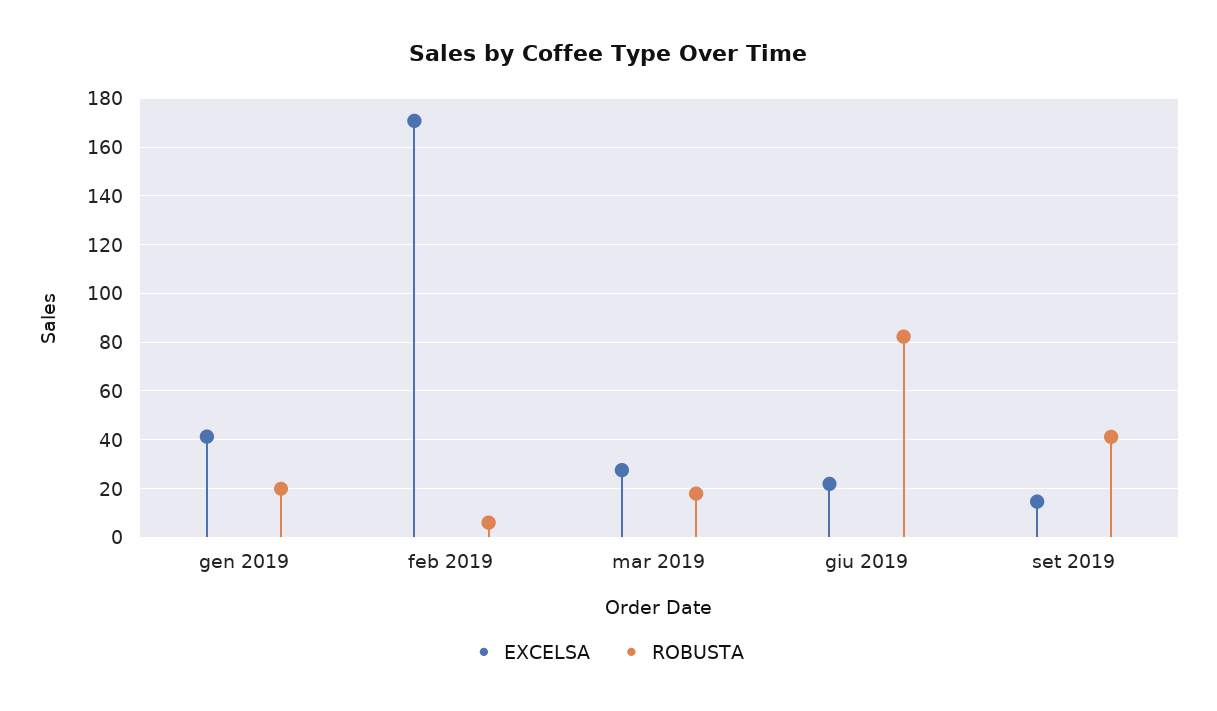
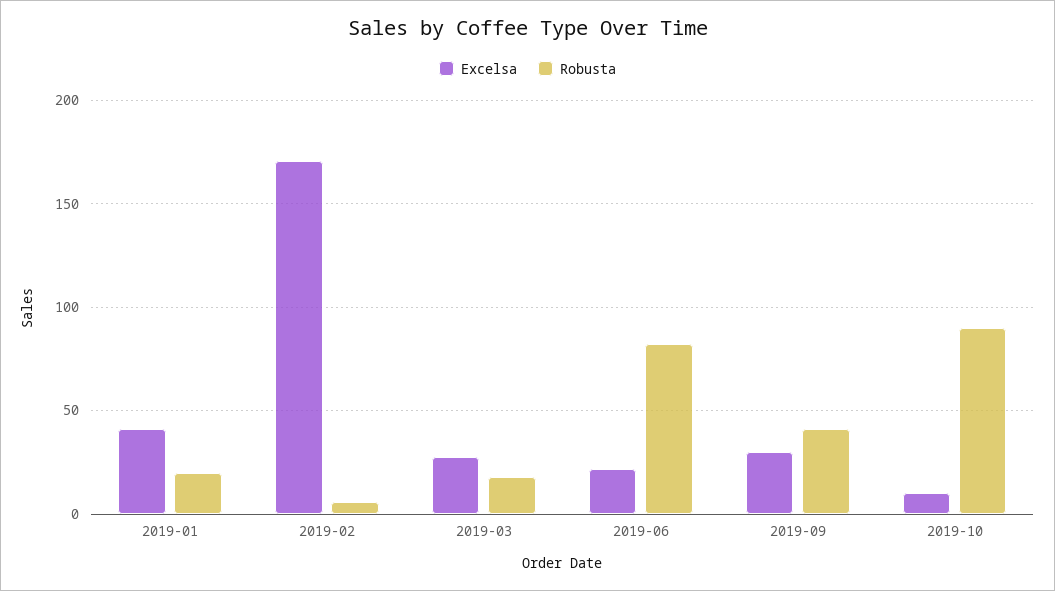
EXCELSA, set 2019: 15 -> 30
EXCELSA, 2019-10: none -> 10
ROBUSTA, 2019-10: none -> 90

